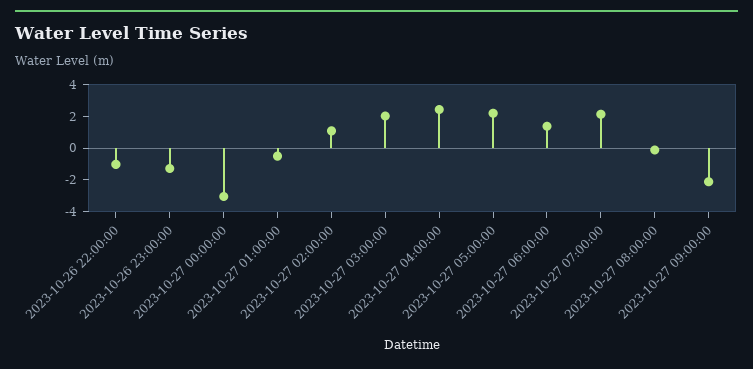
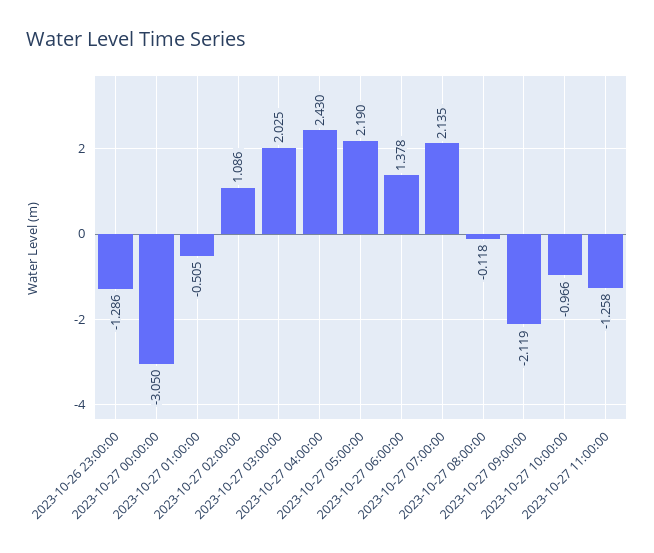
2023-10-26 22:00:00: -1 -> none
2023-10-27 10:00:00: none -> -0.966
2023-10-27 11:00:00: none -> -1.258

